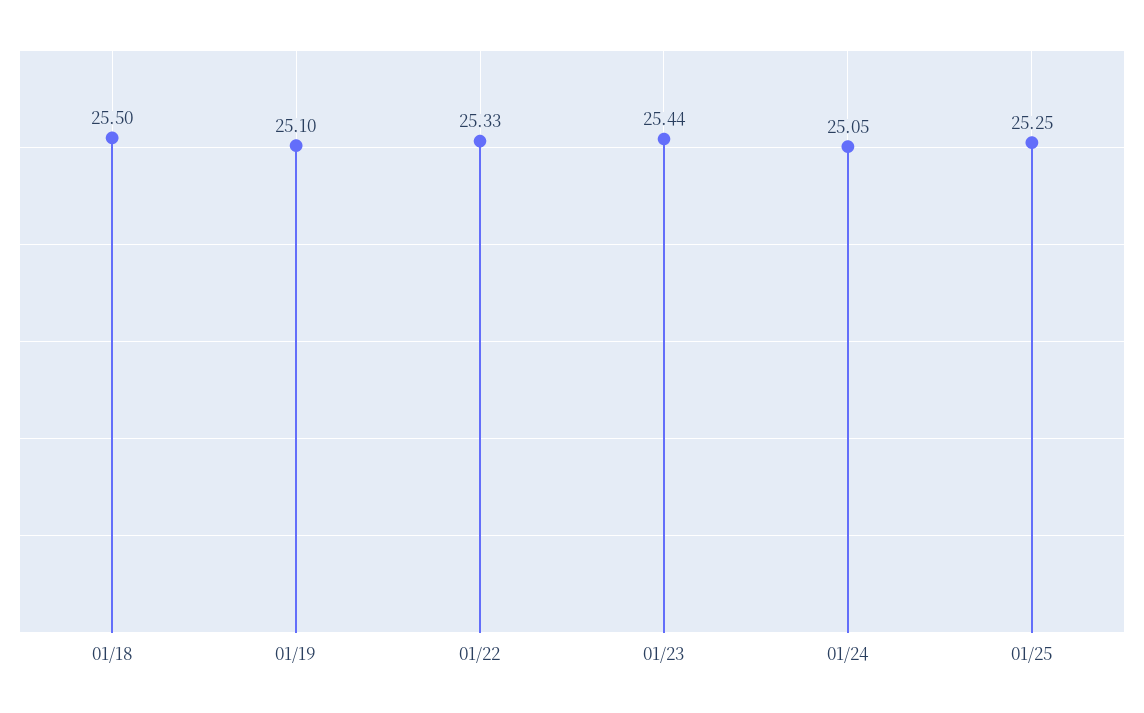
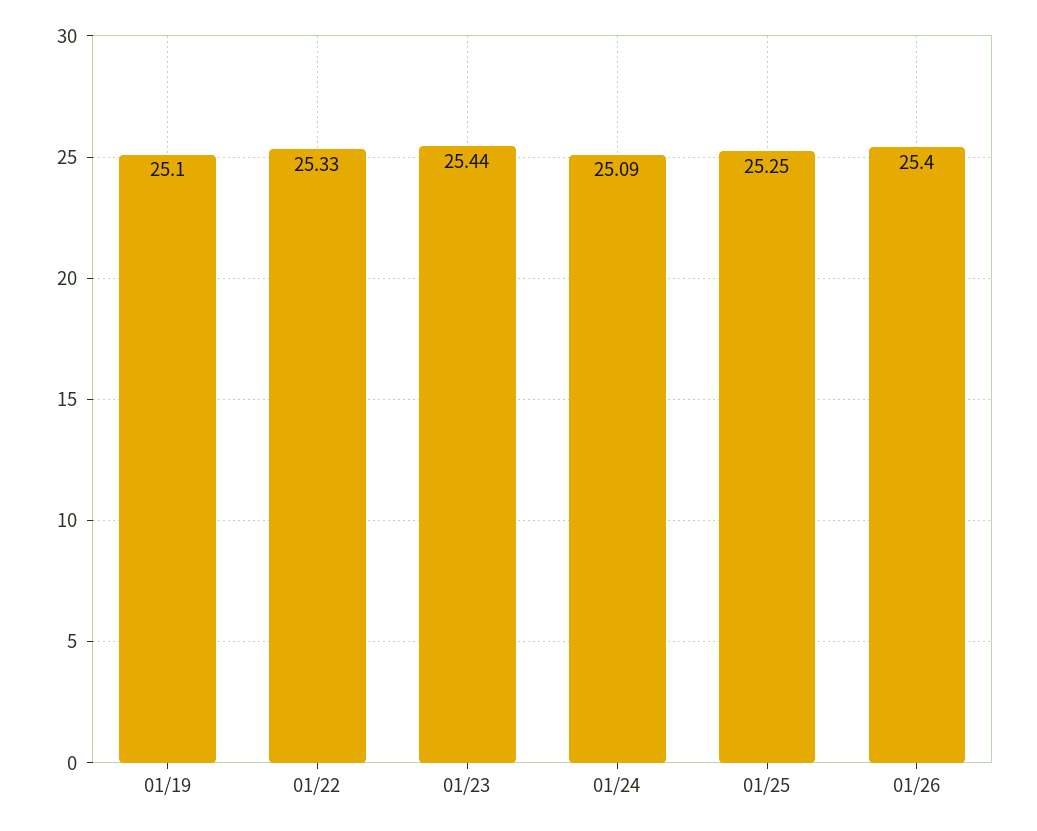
01/18: 25.5 -> none
01/24: 25.05 -> 25.09
01/26: none -> 25.4

